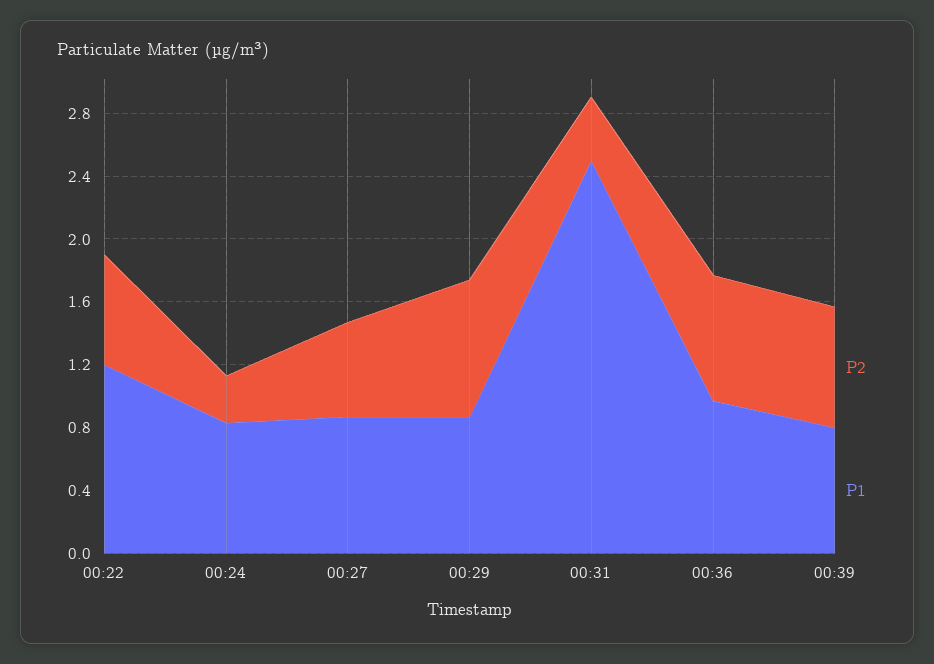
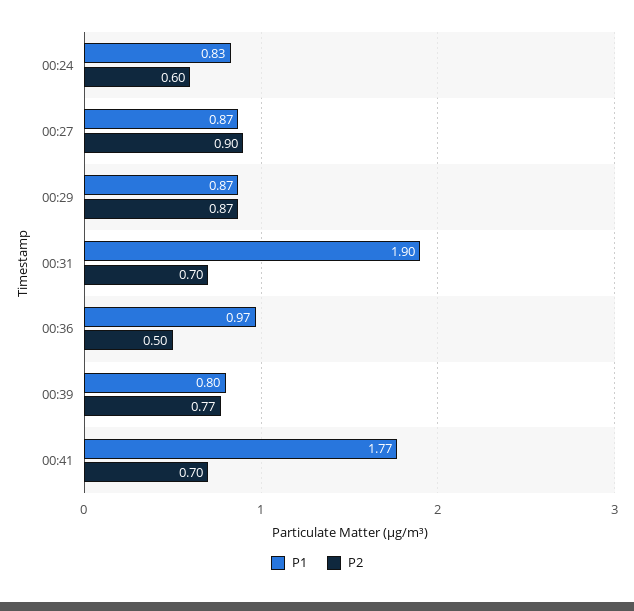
P2, 00:22: 0.7 -> none
P1, 00:22: 1.2 -> none
P2, 00:24: 0.3 -> 0.6
P2, 00:27: 0.6 -> 0.9
P2, 00:31: 0.4 -> 0.7
P1, 00:31: 2.5 -> 1.9
P2, 00:36: 0.8 -> 0.5
P1, 00:41: none -> 1.77
P2, 00:41: none -> 0.7

